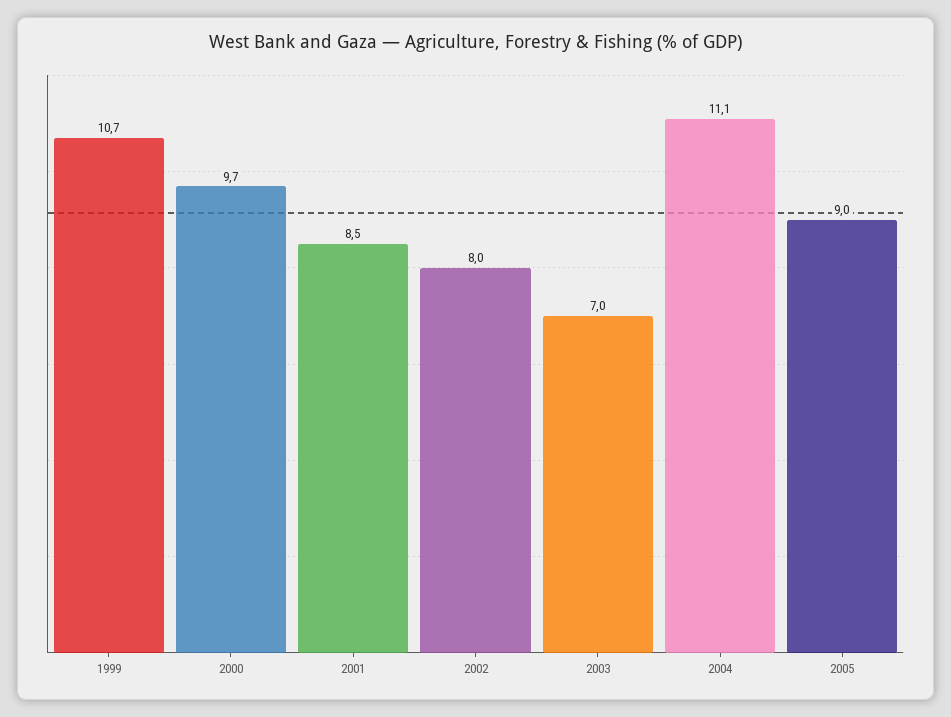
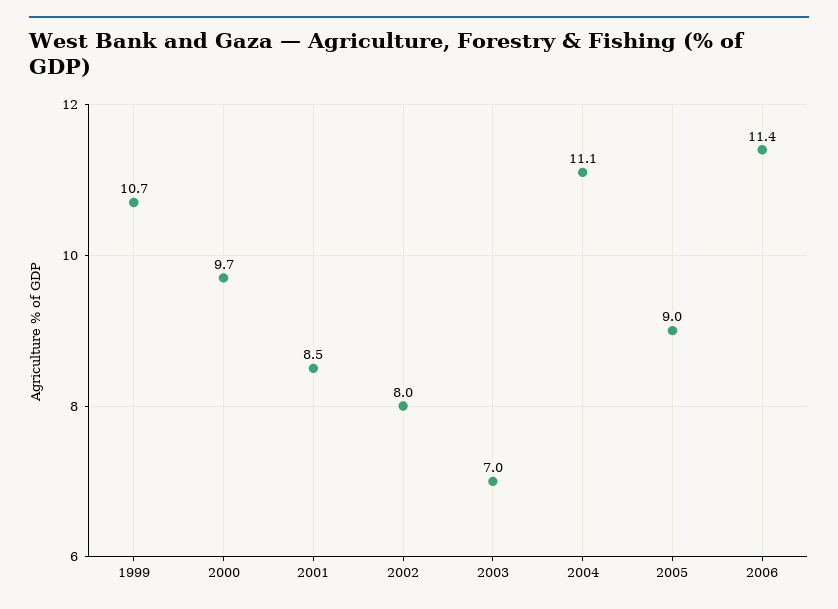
2006: none -> 11.4

